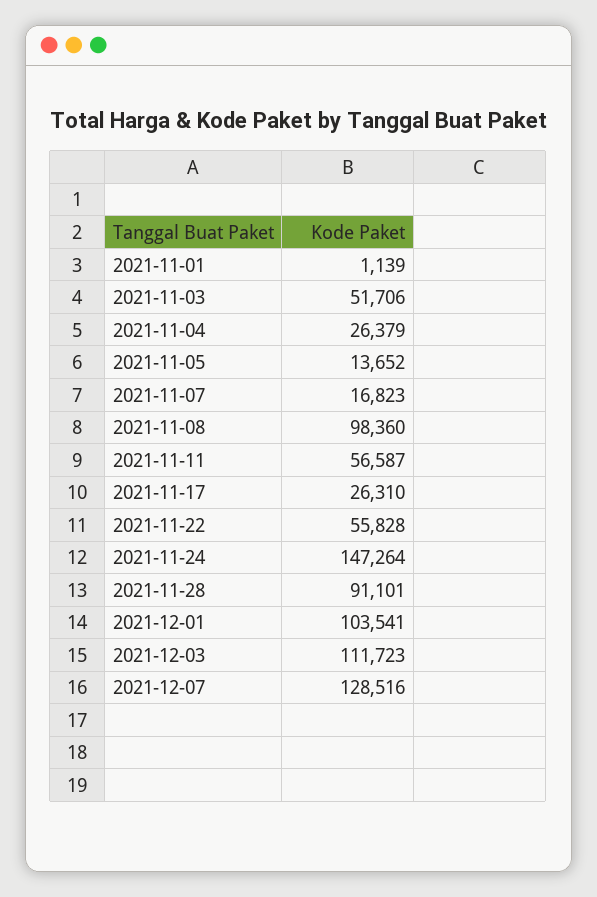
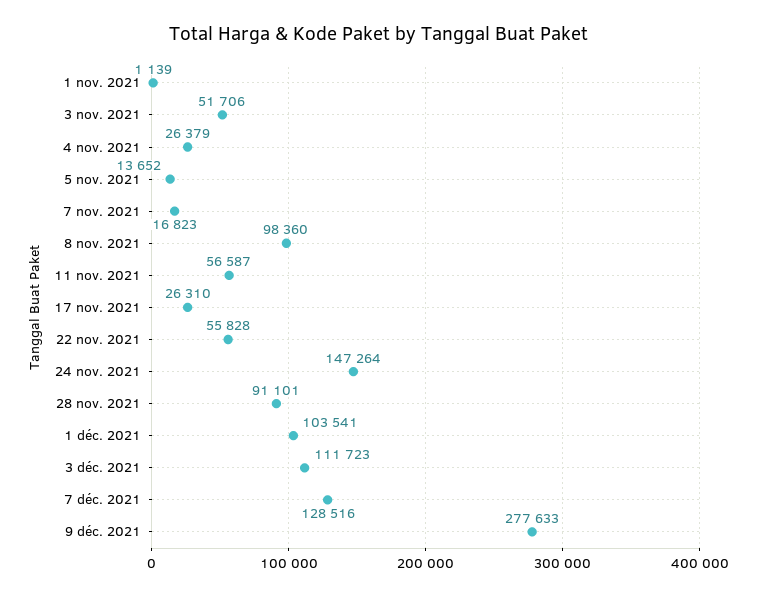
9 déc. 2021: none -> 277633

